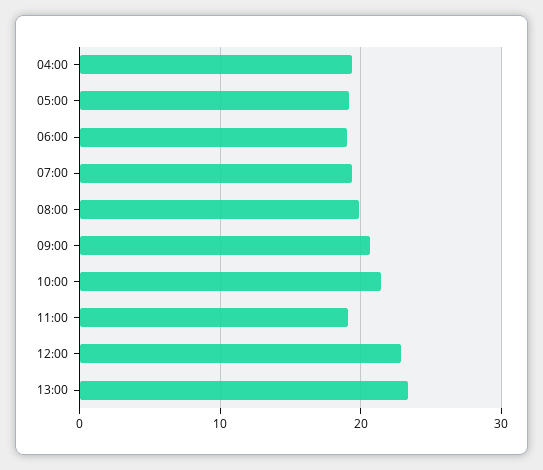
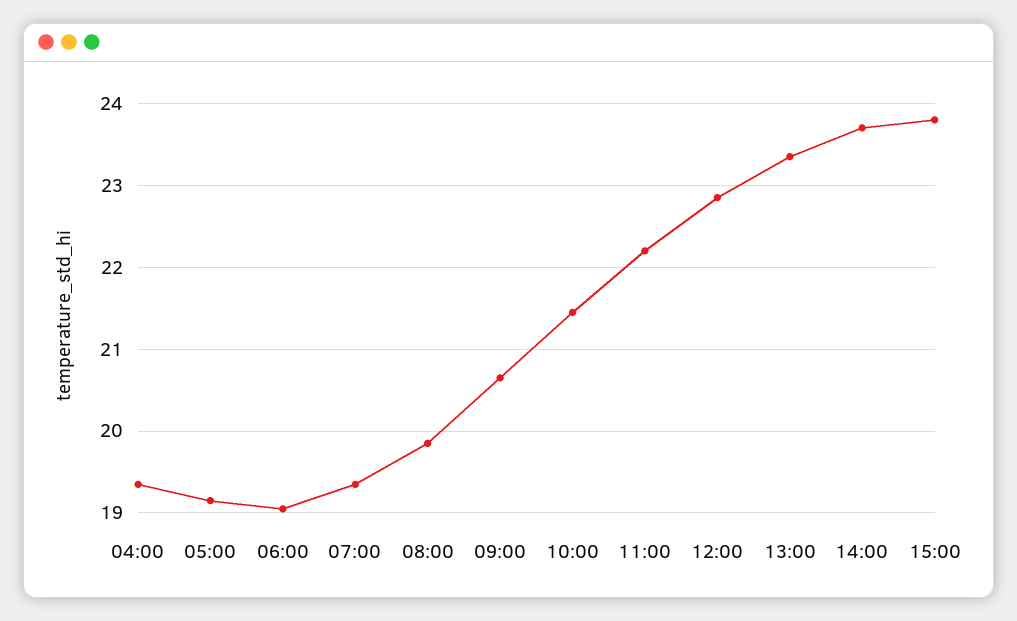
11:00: 19 -> 22.2
14:00: none -> 23.7
15:00: none -> 23.8

